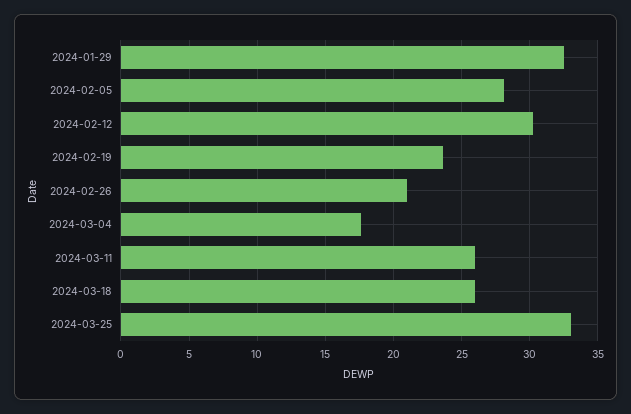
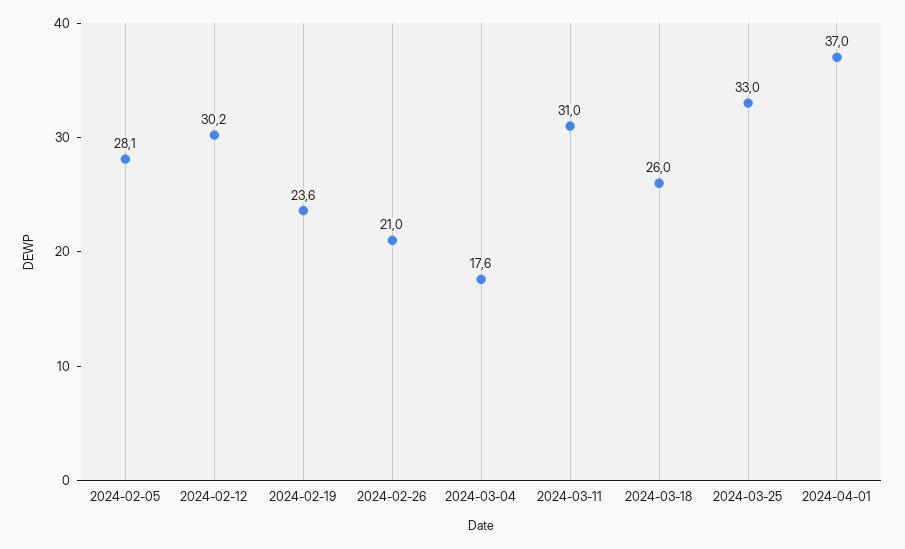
2024-01-29: 32.5 -> none
2024-03-11: 26 -> 31
2024-04-01: none -> 37

